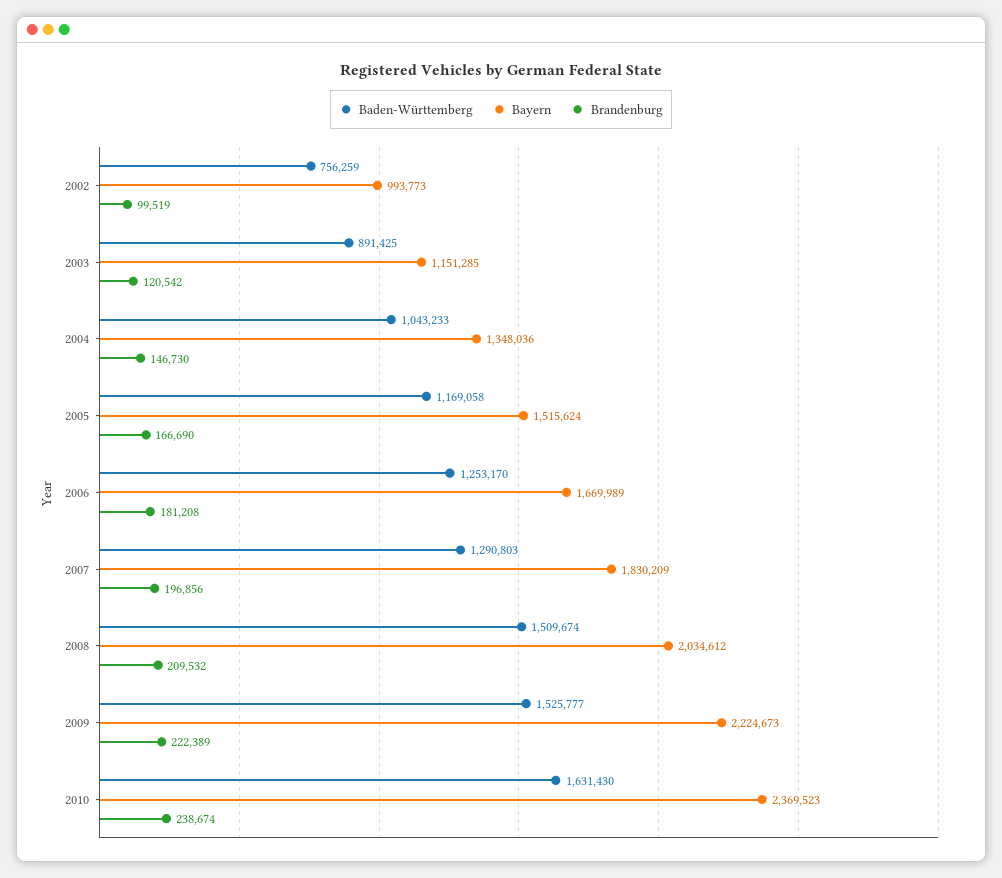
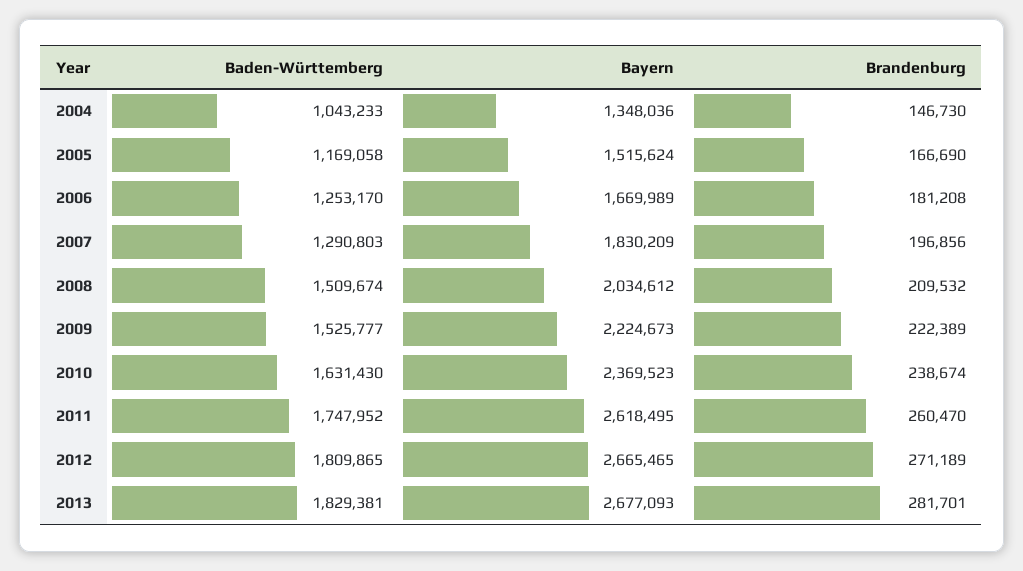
Baden-Württemberg, 2002: 756259 -> none
Bayern, 2002: 993773 -> none
Brandenburg, 2002: 99519 -> none
Baden-Württemberg, 2003: 891425 -> none
Bayern, 2003: 1151285 -> none
Brandenburg, 2003: 120542 -> none
Baden-Württemberg, 2011: none -> 1747952
Bayern, 2011: none -> 2618495
Brandenburg, 2011: none -> 260470
Baden-Württemberg, 2012: none -> 1809865
Bayern, 2012: none -> 2665465
Brandenburg, 2012: none -> 271189
Baden-Württemberg, 2013: none -> 1829381
Bayern, 2013: none -> 2677093
Brandenburg, 2013: none -> 281701

